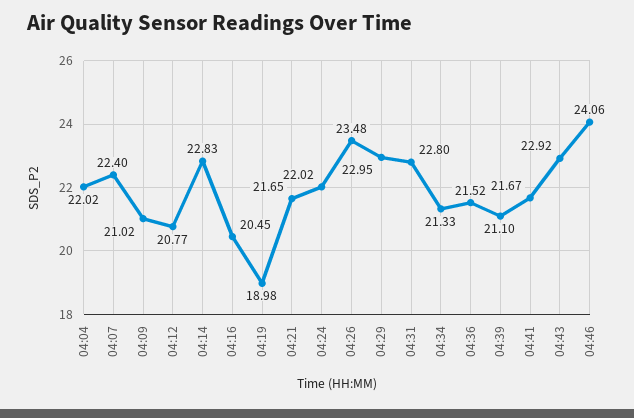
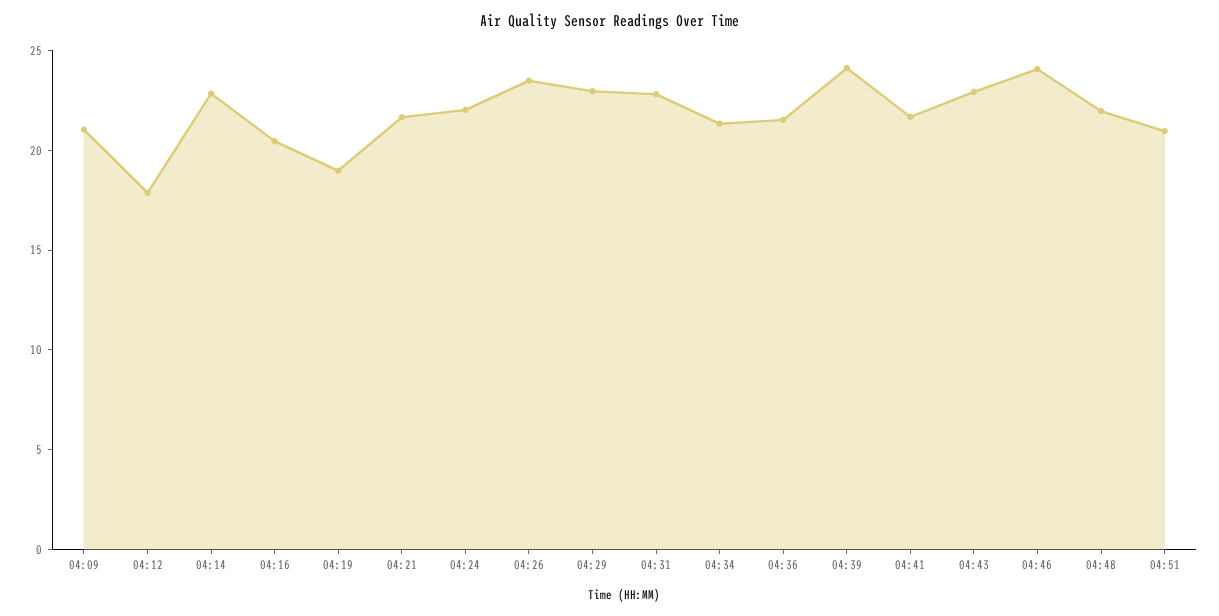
04:04: 22.02 -> none
04:07: 22.4 -> none
04:12: 20.77 -> 18
04:39: 21.1 -> 24
04:48: none -> 22
04:51: none -> 21

